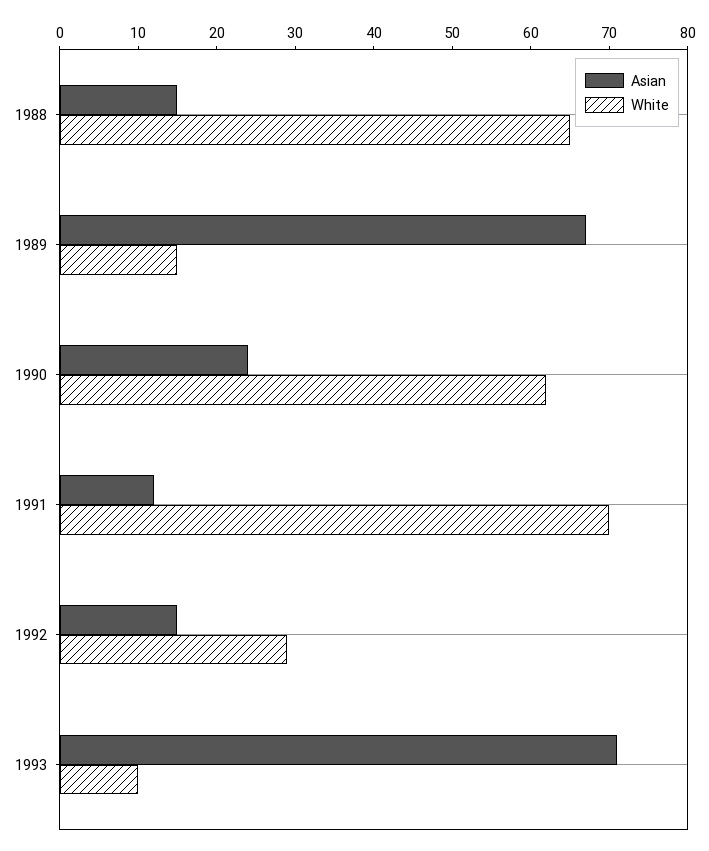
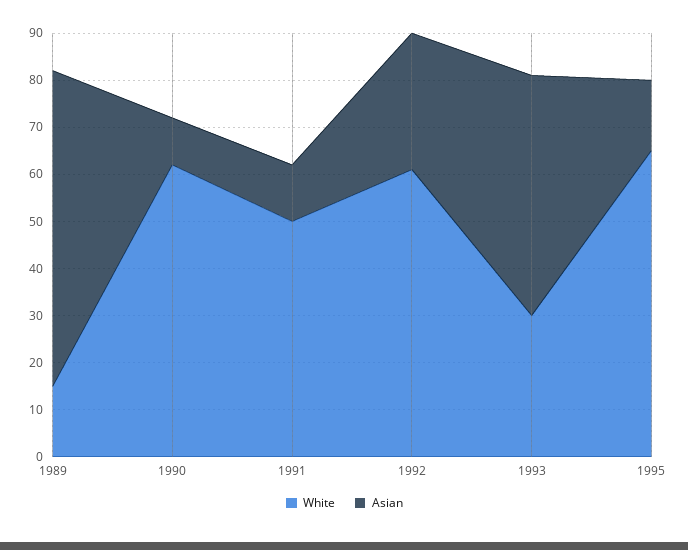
Asian, 1988: 15 -> none
White, 1988: 65 -> none
Asian, 1990: 25 -> 10
White, 1991: 70 -> 50
Asian, 1992: 15 -> 30
White, 1992: 30 -> 60
Asian, 1993: 70 -> 50
White, 1993: 10 -> 30
White, 1995: none -> 65
Asian, 1995: none -> 15

